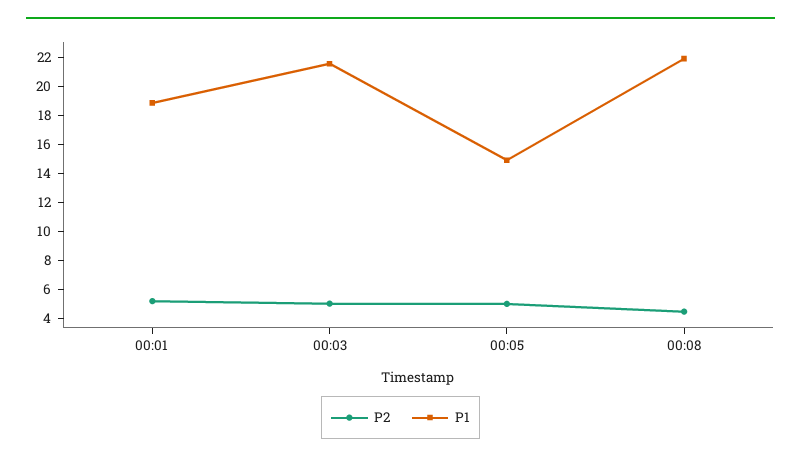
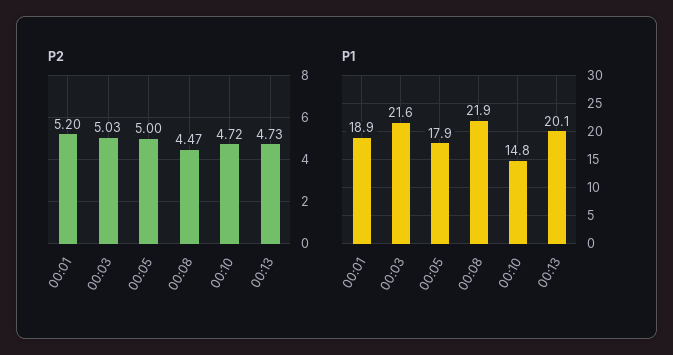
P1, 00:05: 15 -> 17.9
P2, 00:10: none -> 4.72
P2, 00:13: none -> 4.73
P1, 00:10: none -> 14.8
P1, 00:13: none -> 20.1

